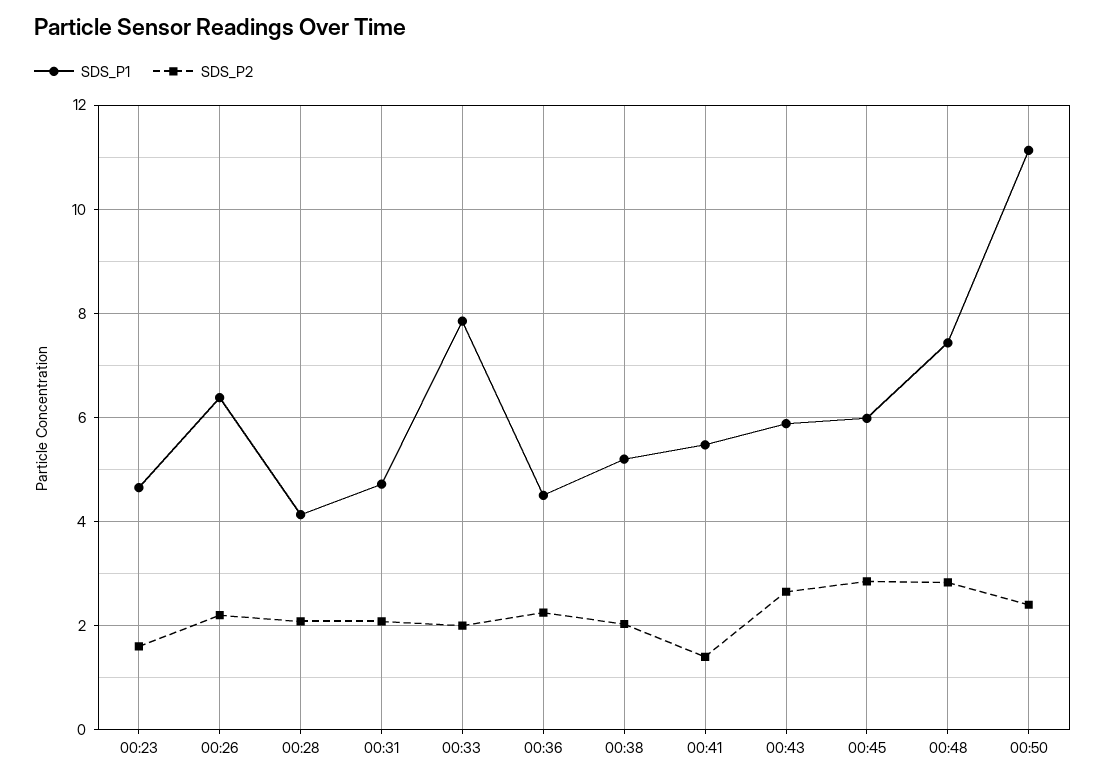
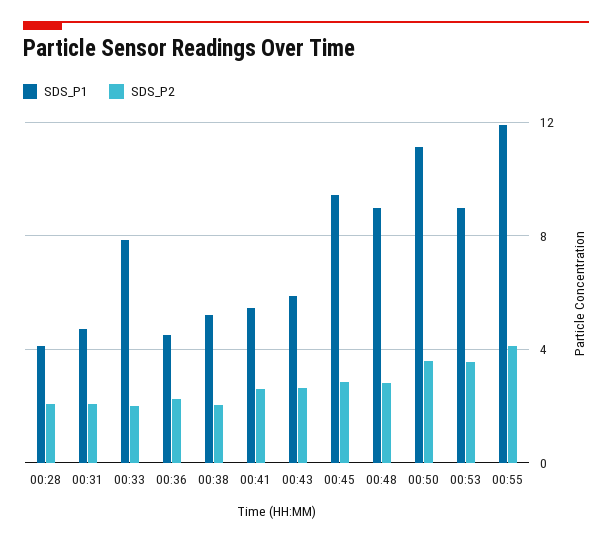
SDS_P1, 00:23: 4.6 -> none
SDS_P2, 00:23: 1.6 -> none
SDS_P1, 00:26: 6.4 -> none
SDS_P2, 00:26: 2.2 -> none
SDS_P2, 00:41: 1.4 -> 2.5
SDS_P1, 00:45: 6 -> 9.5
SDS_P1, 00:48: 7.4 -> 9
SDS_P2, 00:50: 2.4 -> 3.5
SDS_P1, 00:53: none -> 9
SDS_P2, 00:53: none -> 3.5
SDS_P1, 00:55: none -> 12
SDS_P2, 00:55: none -> 4

